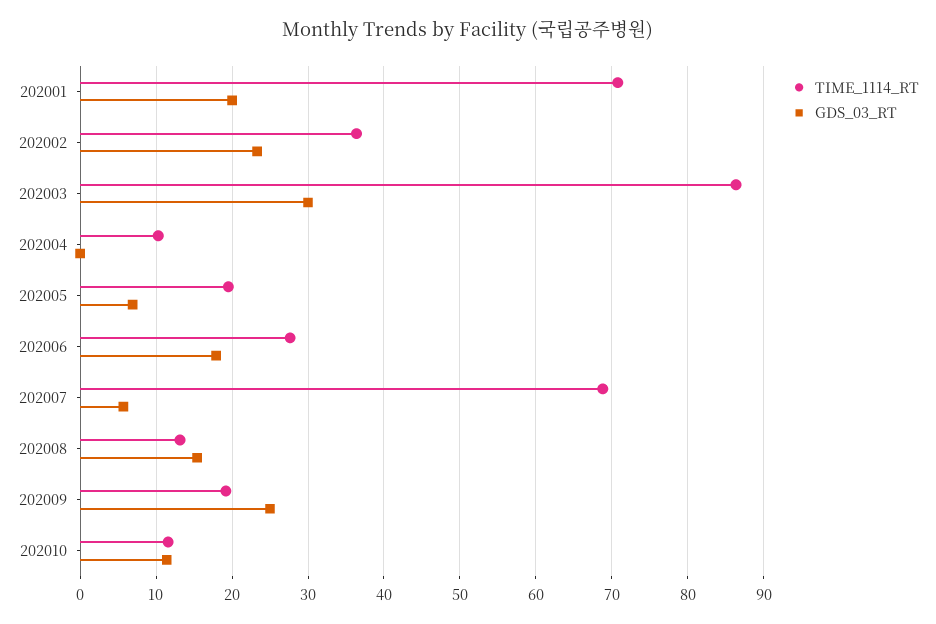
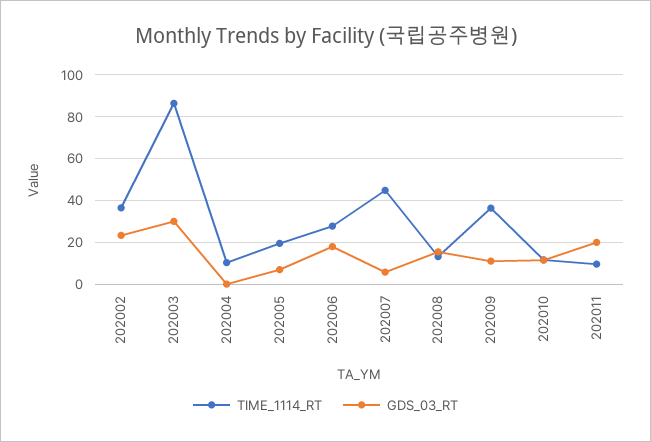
TIME_1114_RT, 202001: 71 -> none
GDS_03_RT, 202001: 20 -> none
TIME_1114_RT, 202007: 69 -> 45
TIME_1114_RT, 202009: 19 -> 35
GDS_03_RT, 202009: 25 -> 10
TIME_1114_RT, 202011: none -> 10
GDS_03_RT, 202011: none -> 20

